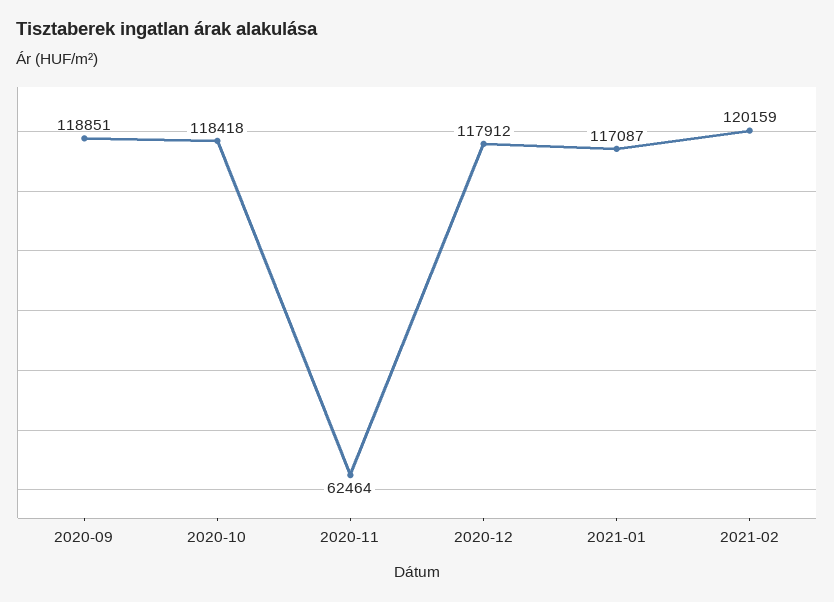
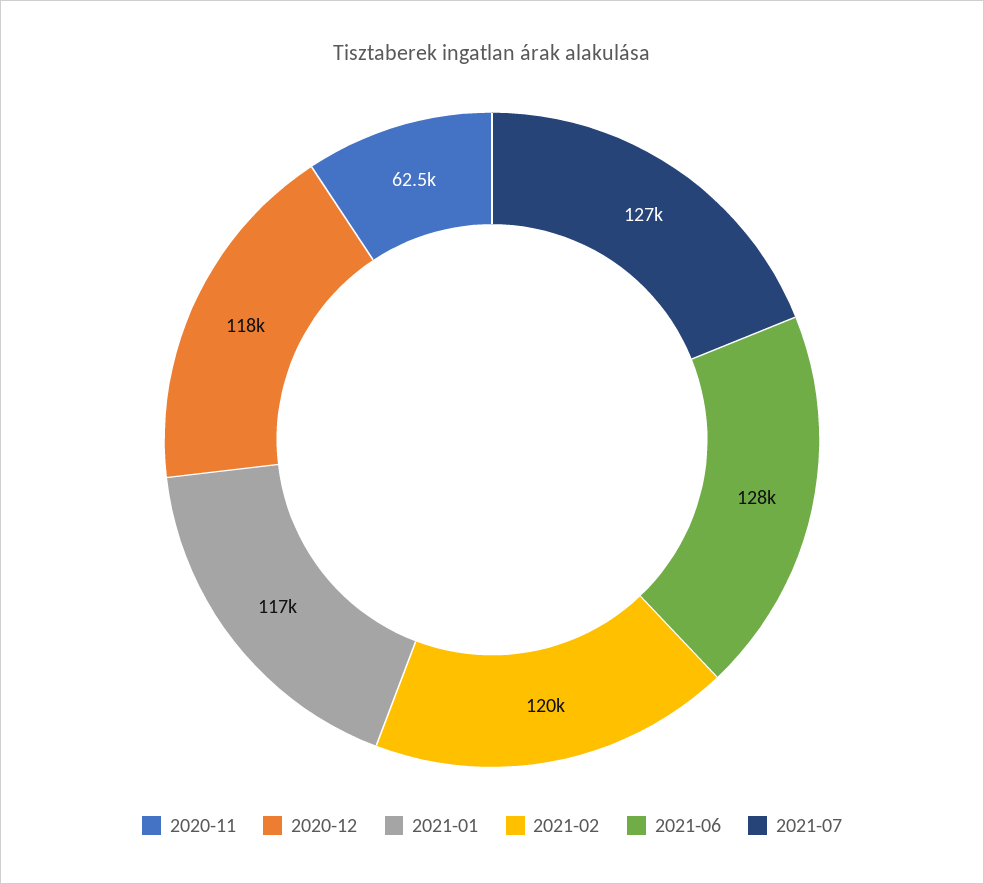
2020-09: 118851 -> none
2020-10: 118418 -> none
2021-06: none -> 128000
2021-07: none -> 127000

